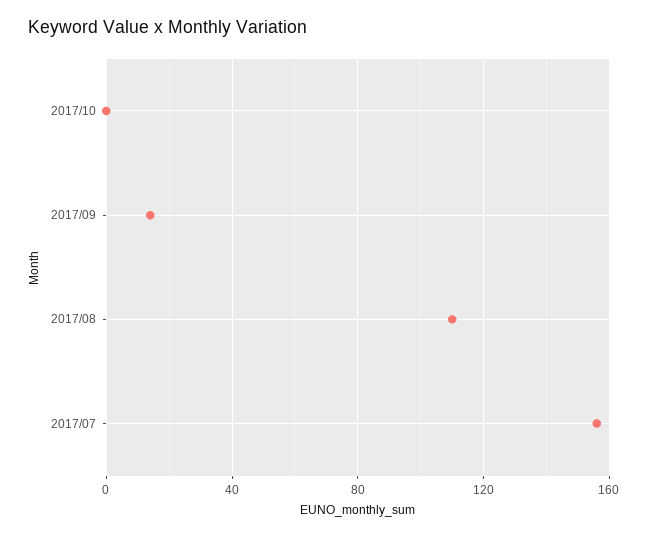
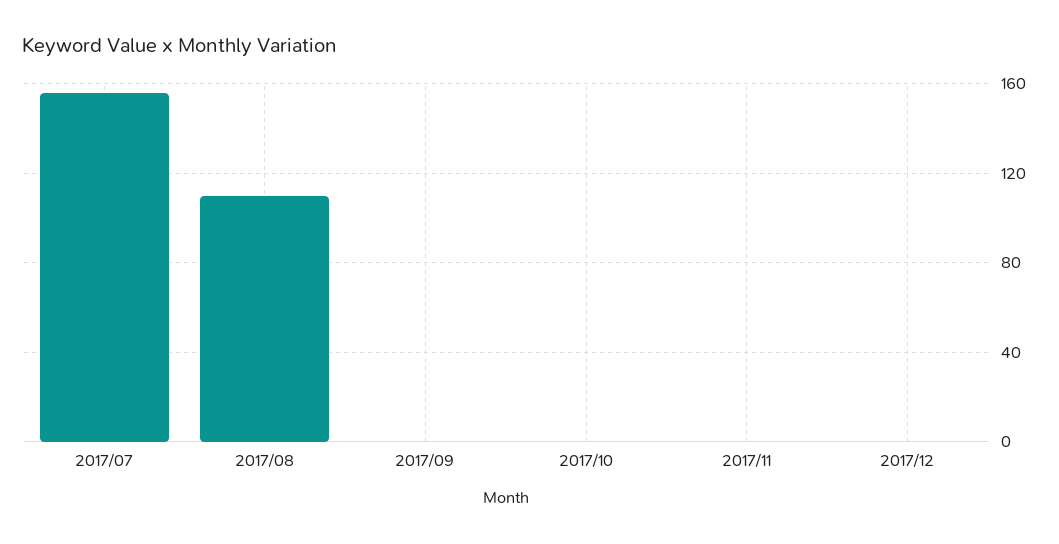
2017/09: 15 -> 0
2017/11: none -> 0
2017/12: none -> 0

